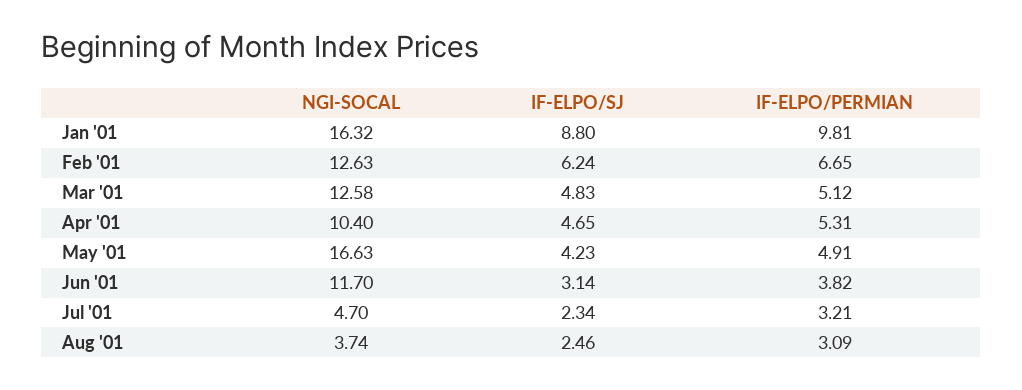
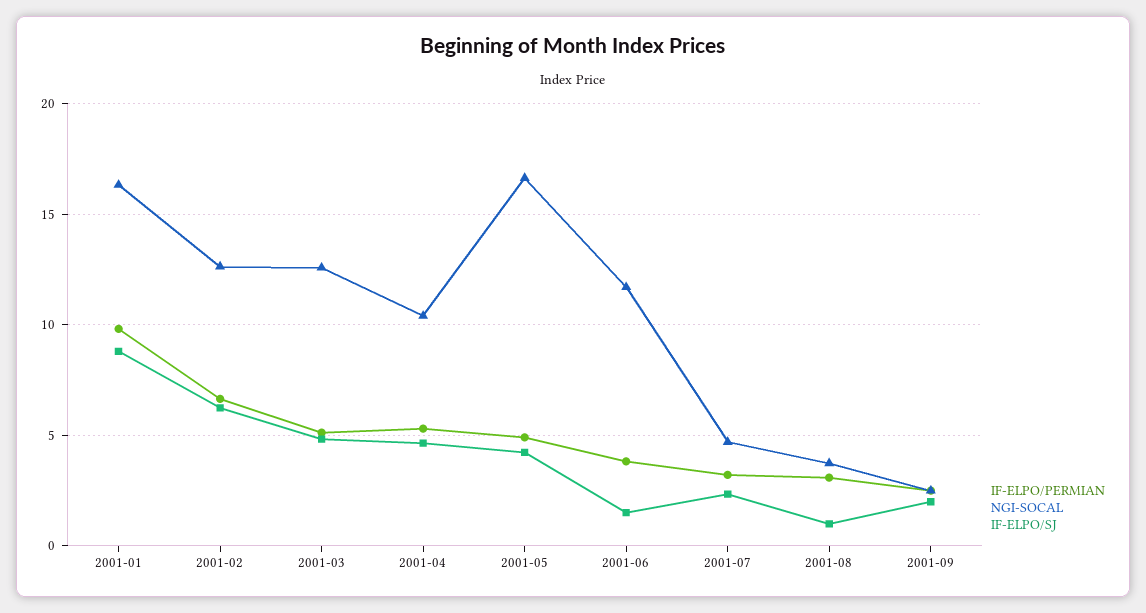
IF-ELPO/SJ, Jun '01: 3.14 -> 1.5
IF-ELPO/SJ, Aug '01: 2.46 -> 1
IF-ELPO/PERMIAN, 2001-09: none -> 2.5
NGI-SOCAL, 2001-09: none -> 2.5
IF-ELPO/SJ, 2001-09: none -> 2

